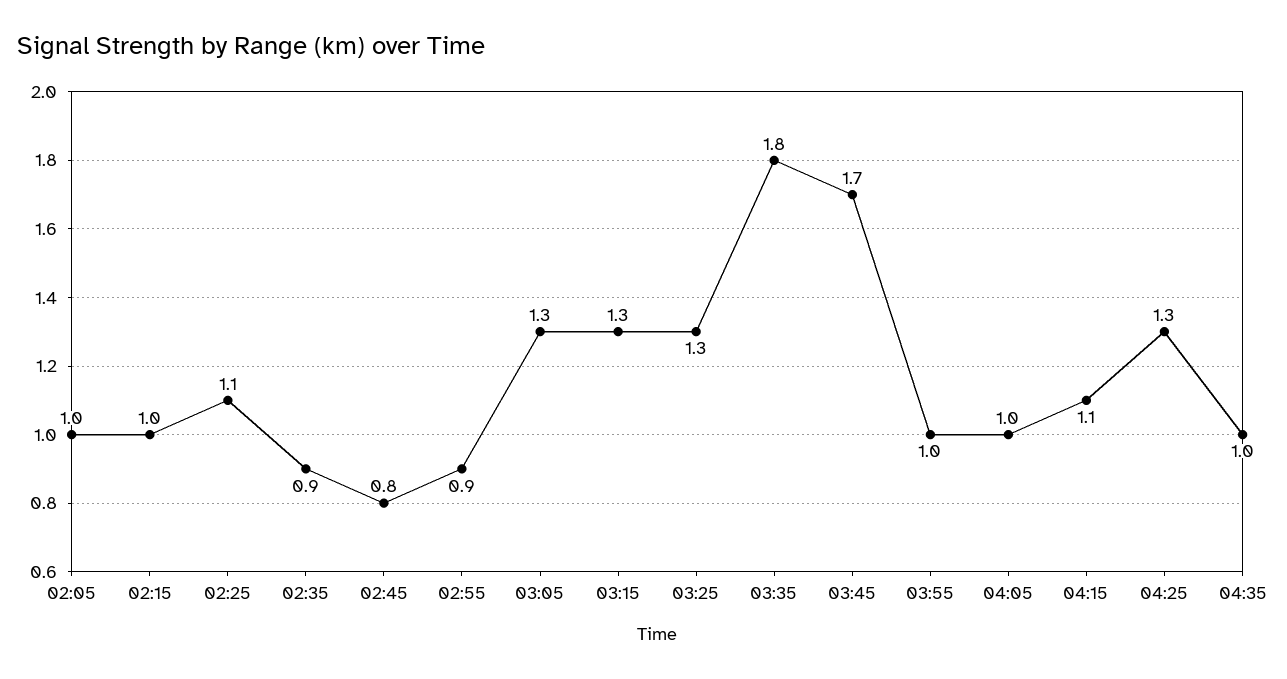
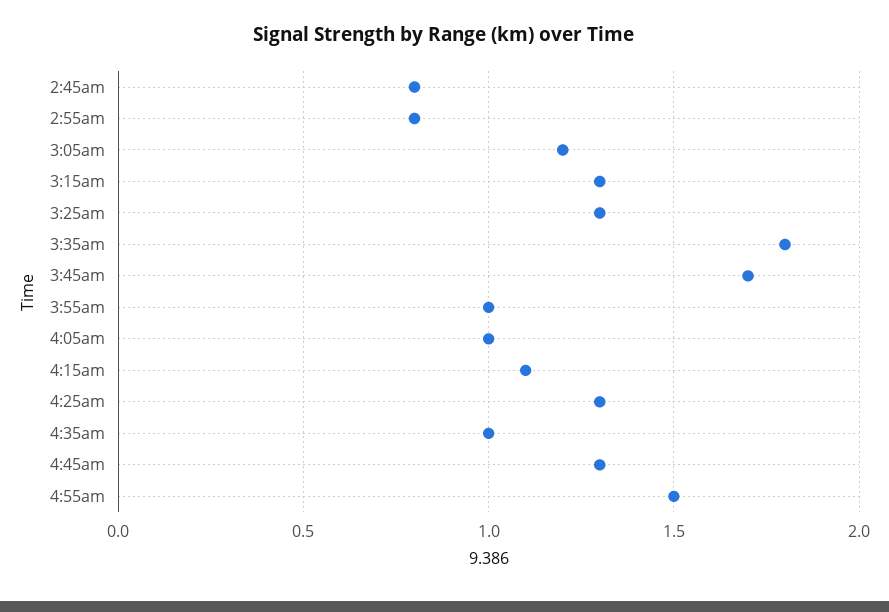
02:05: 1 -> none
02:15: 1 -> none
02:25: 1.1 -> none
02:35: 0.9 -> none
02:55: 0.9 -> 0.8
03:05: 1.3 -> 1.2
4:45am: none -> 1.3
4:55am: none -> 1.5

